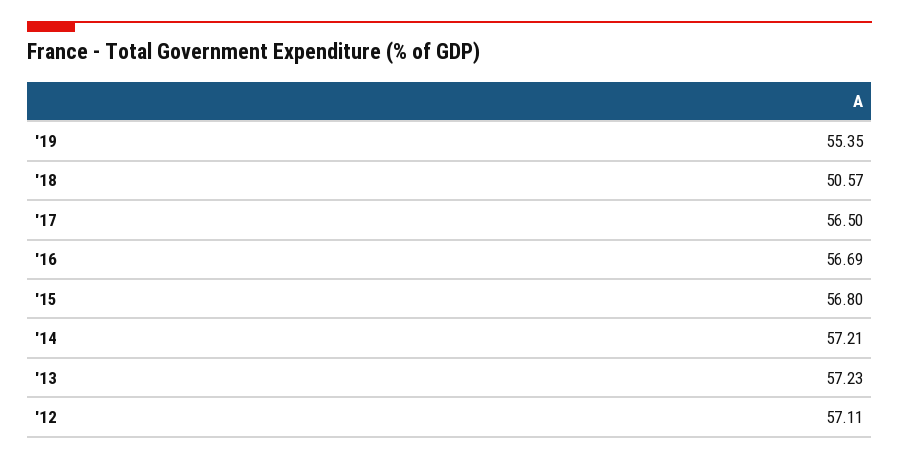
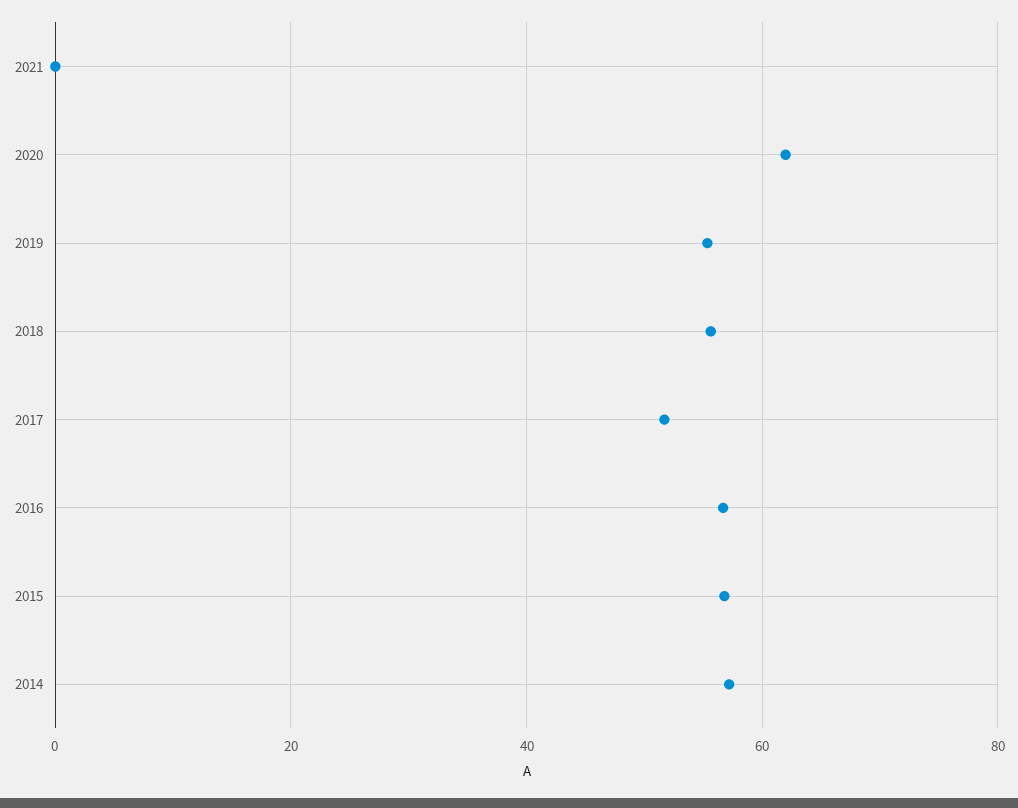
'18: 50.57 -> 56
'17: 56.5 -> 52
'13: 57.23 -> none
'12: 57.11 -> none
2021: none -> 0
2020: none -> 62

